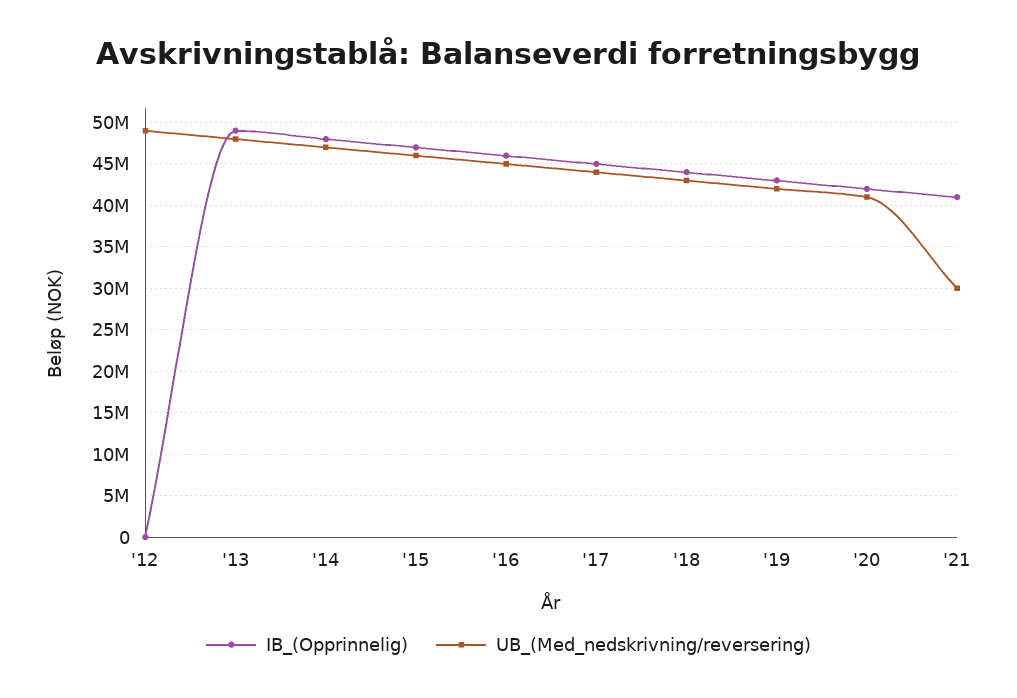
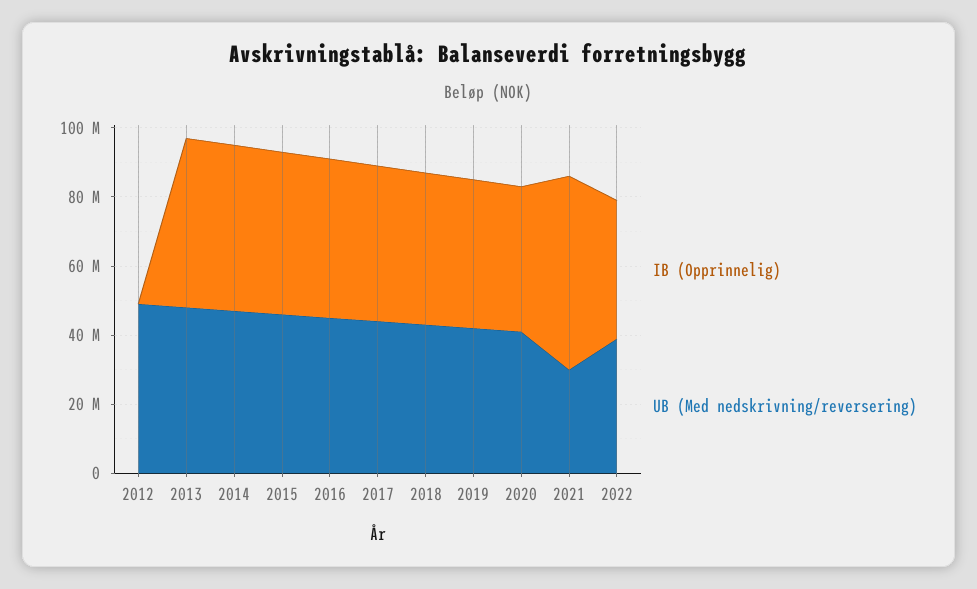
IB_(Opprinnelig), '21: 41000000 -> 55000000
IB_(Opprinnelig), 2022: none -> 40000000
UB_(Med_nedskrivning/reversering), 2022: none -> 40000000

